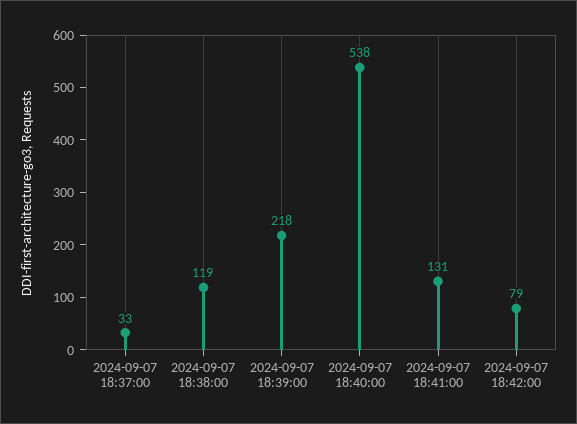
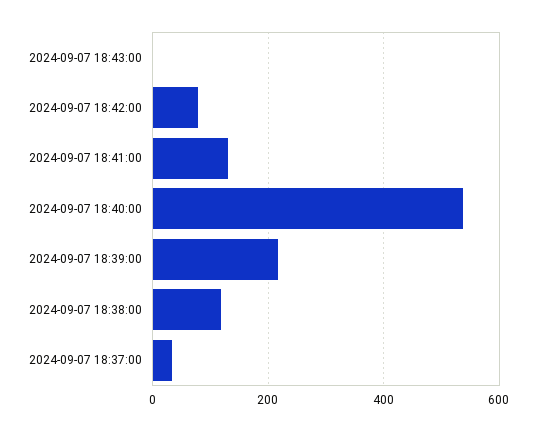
2024-09-07 18:43:00: none -> 0

